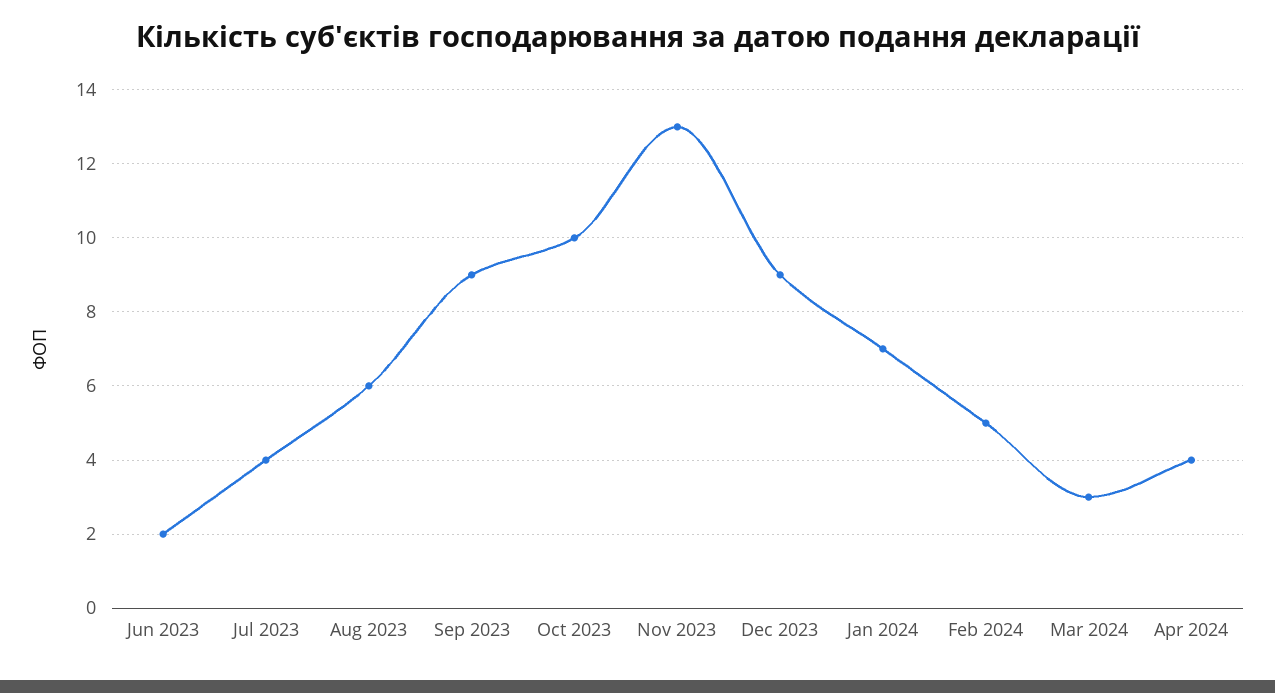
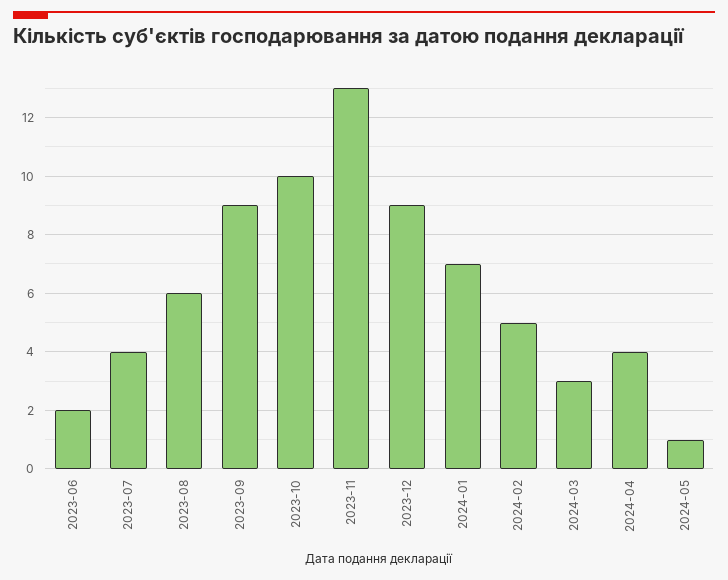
2024-05: none -> 1

